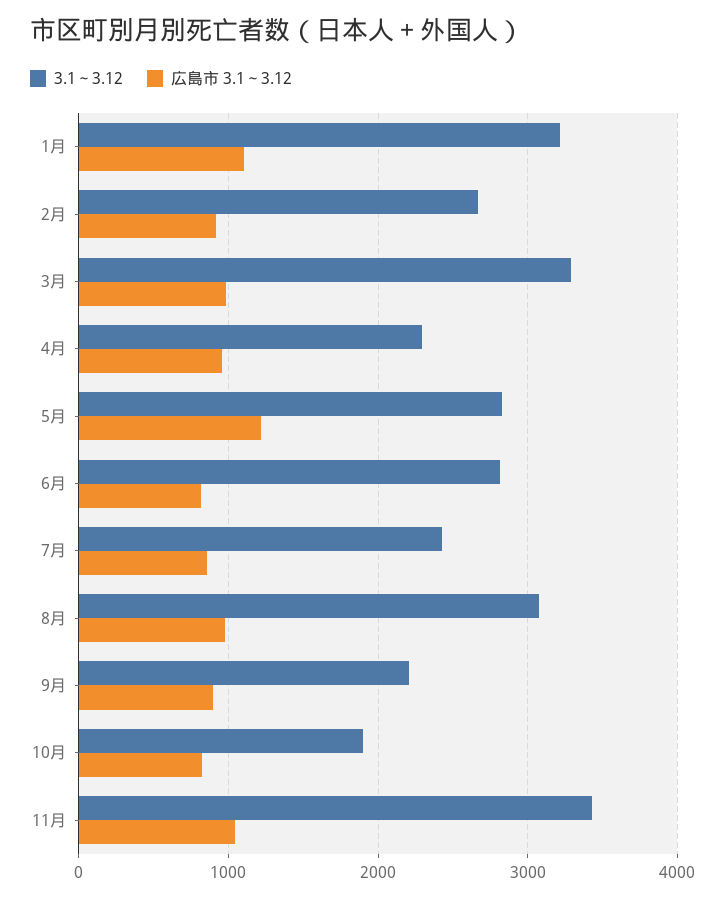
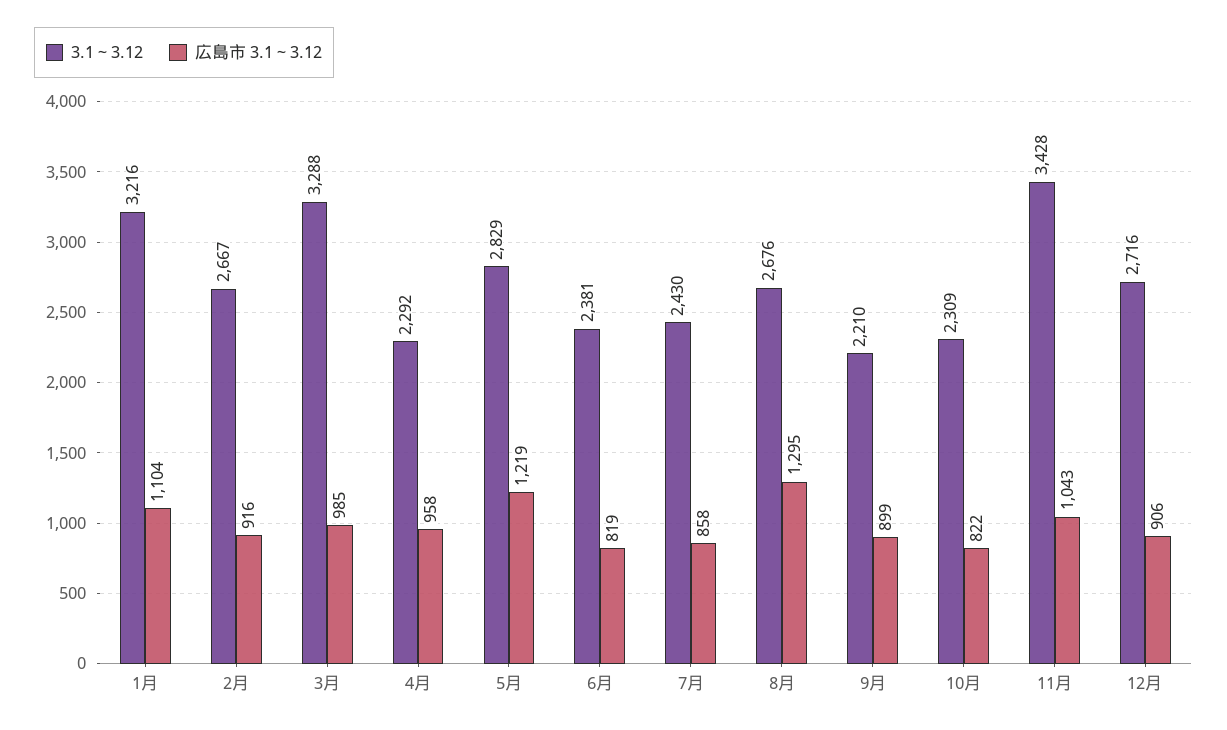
3.1～3.12, 6月: 2800 -> 2381
3.1～3.12, 8月: 3100 -> 2676
広島市 3.1～3.12, 8月: 1000 -> 1295
3.1～3.12, 10月: 1900 -> 2309
3.1～3.12, 12月: none -> 2716
広島市 3.1～3.12, 12月: none -> 906

